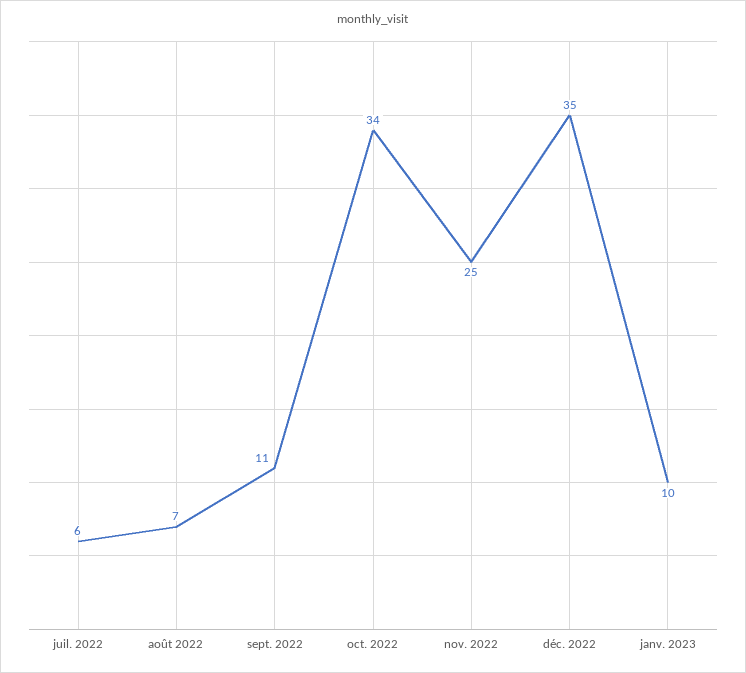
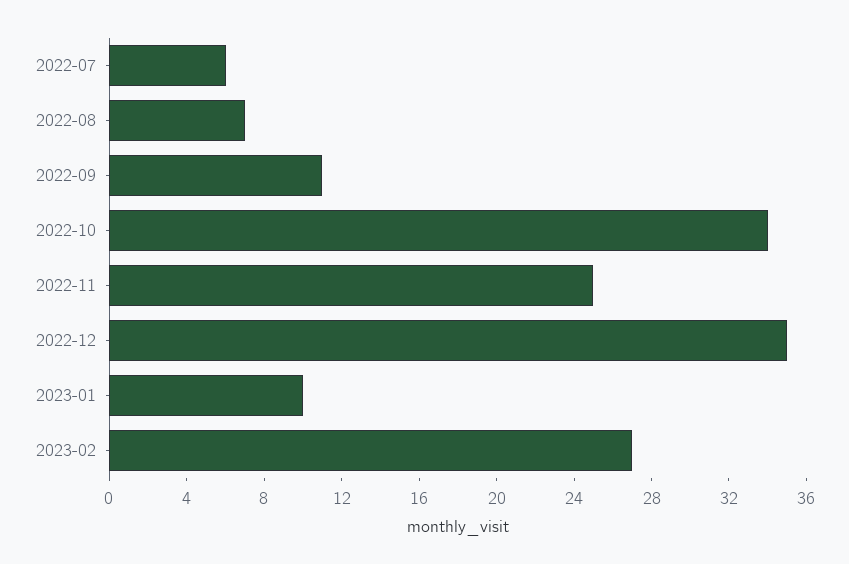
2023-02: none -> 27

